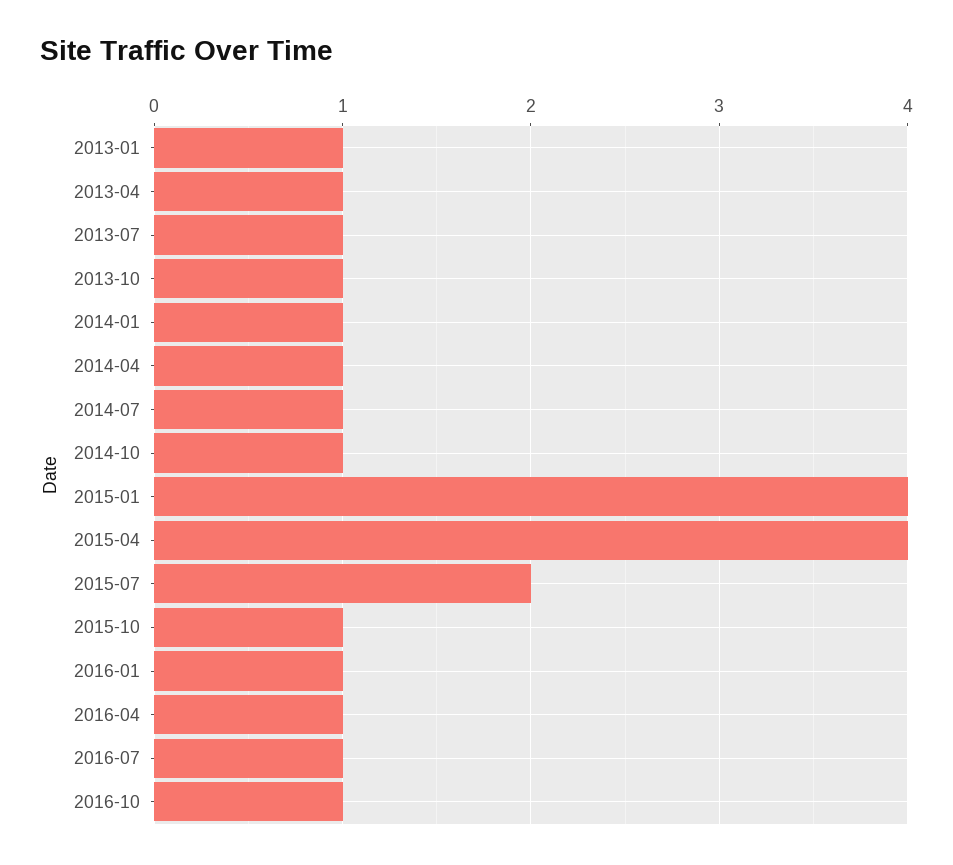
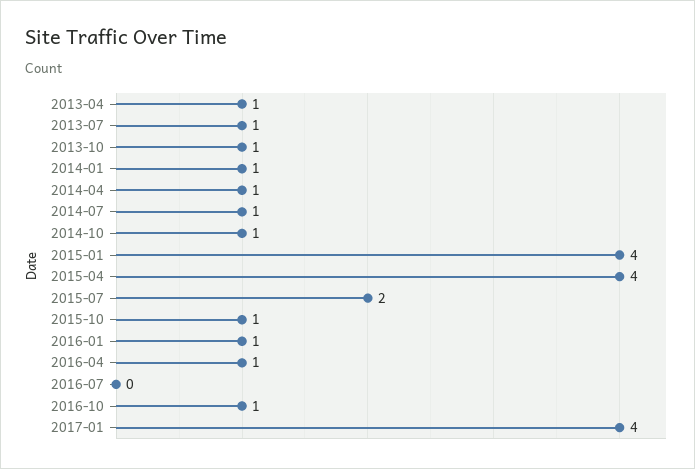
2013-01: 1 -> none
2016-07: 1 -> 0
2017-01: none -> 4

